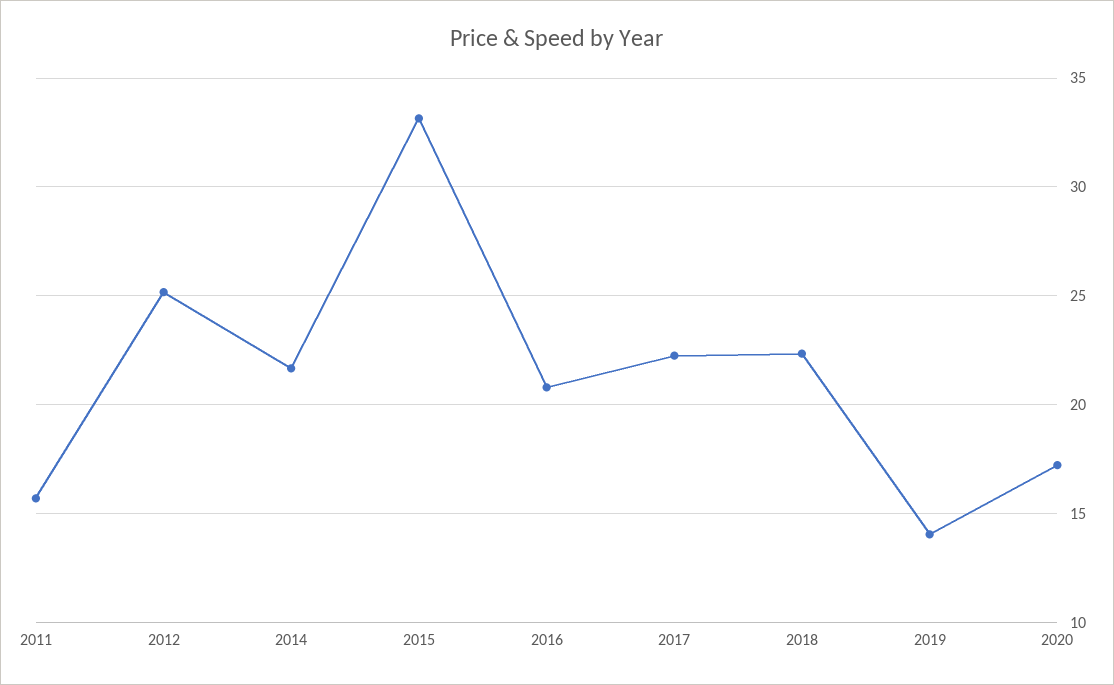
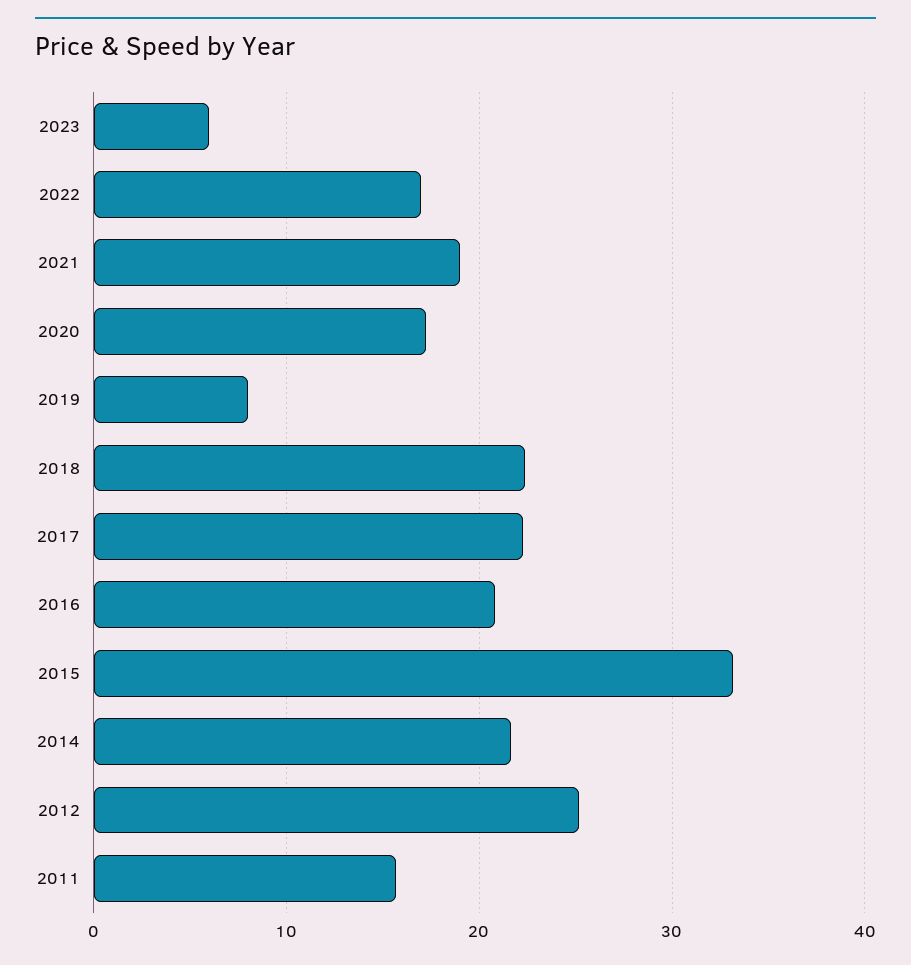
2019: 14 -> 8
2023: none -> 6
2022: none -> 17
2021: none -> 19

